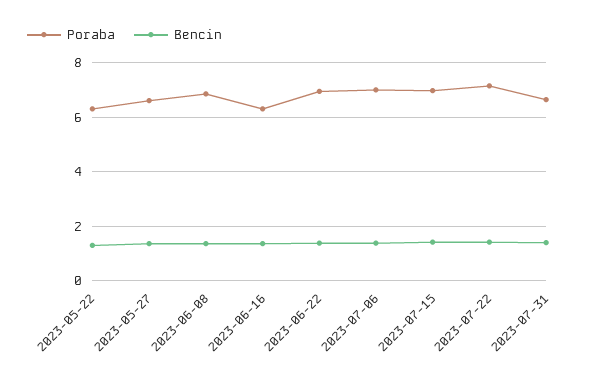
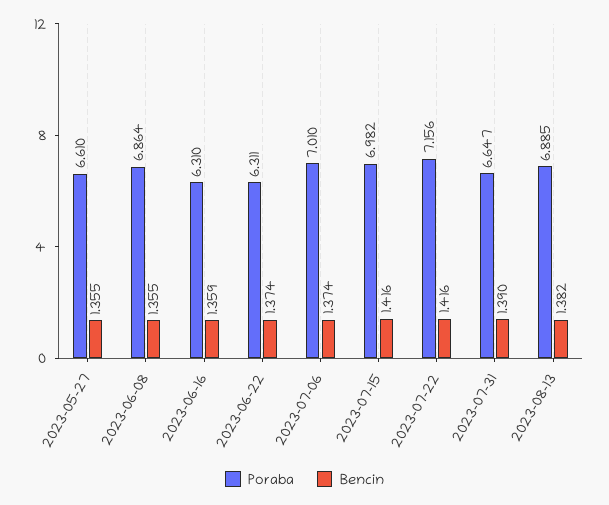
Poraba, 2023-05-22: 6.25 -> none
Bencin, 2023-05-22: 1.25 -> none
Poraba, 2023-06-22: 7 -> 6.311
Poraba, 2023-08-13: none -> 6.885
Bencin, 2023-08-13: none -> 1.382

